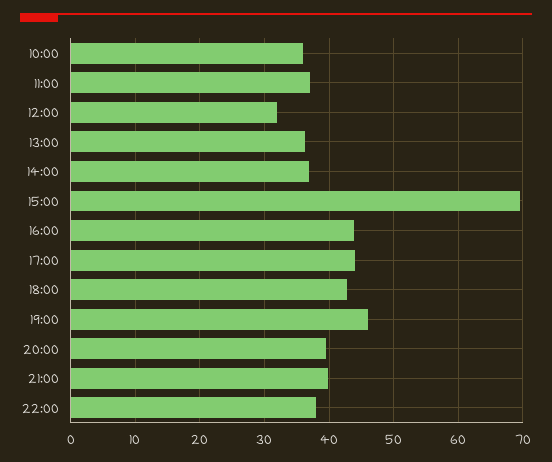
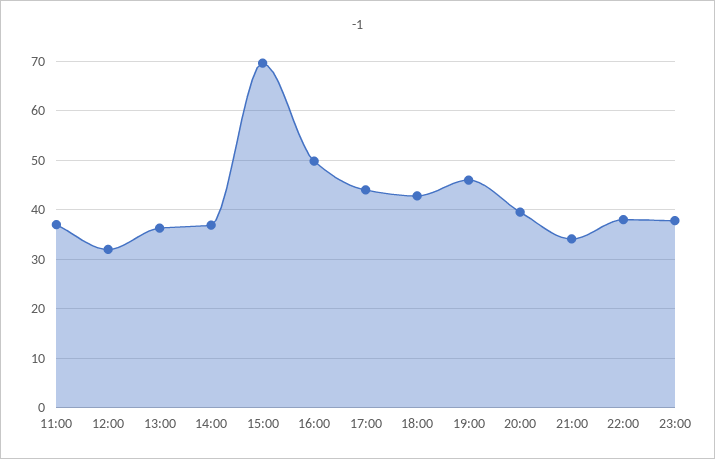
10:00: 36 -> none
16:00: 44 -> 50
21:00: 40 -> 34
23:00: none -> 38

